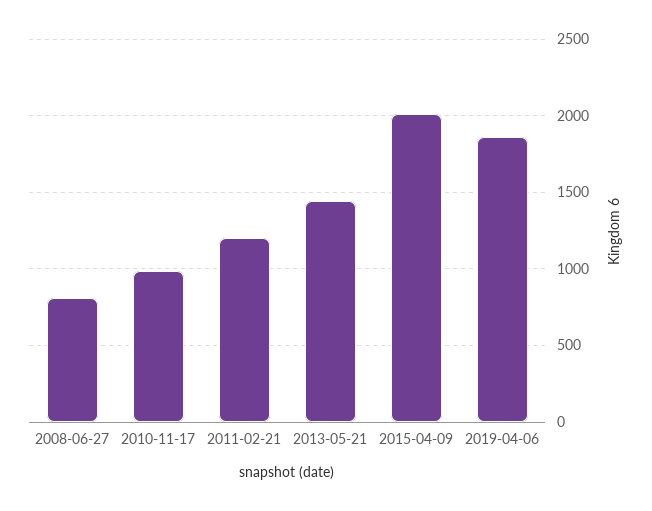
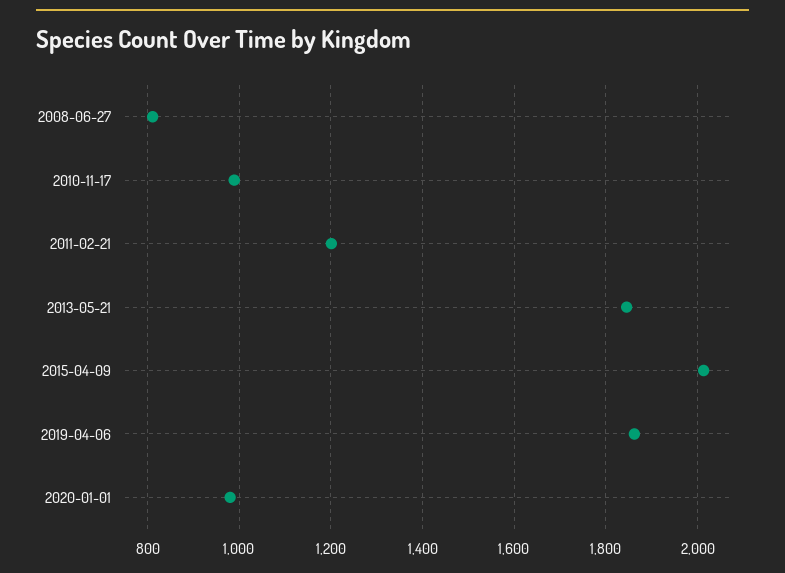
2013-05-21: 1450 -> 1840
2020-01-01: none -> 980

